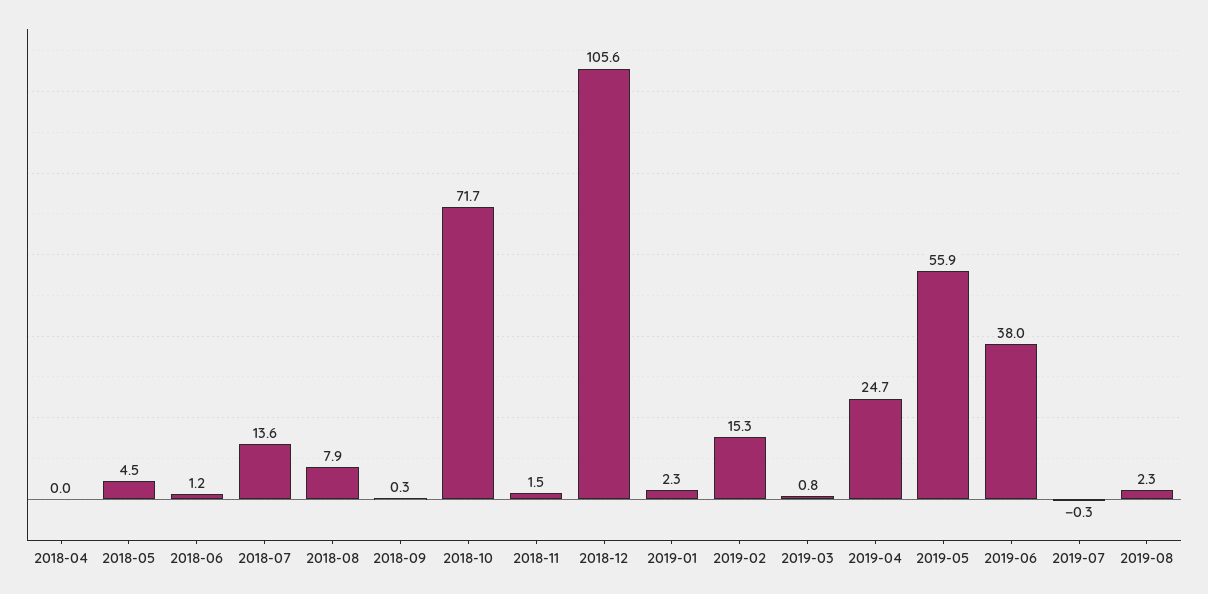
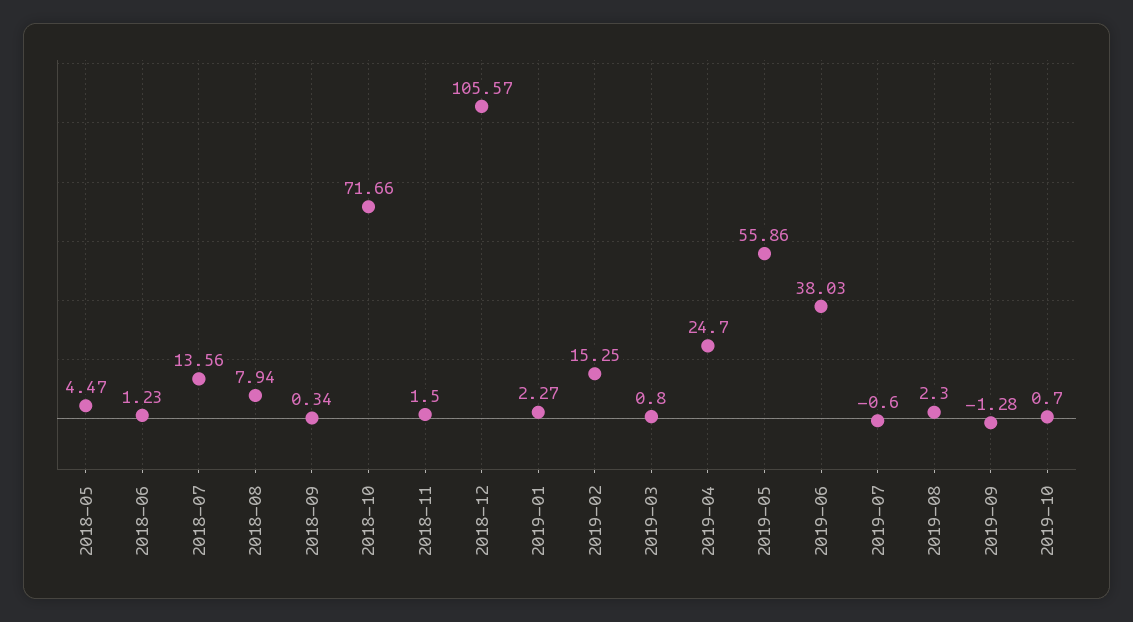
2018-04: 0 -> none
2019-07: -0.3 -> -0.6
2019-09: none -> -1.28
2019-10: none -> 0.7

